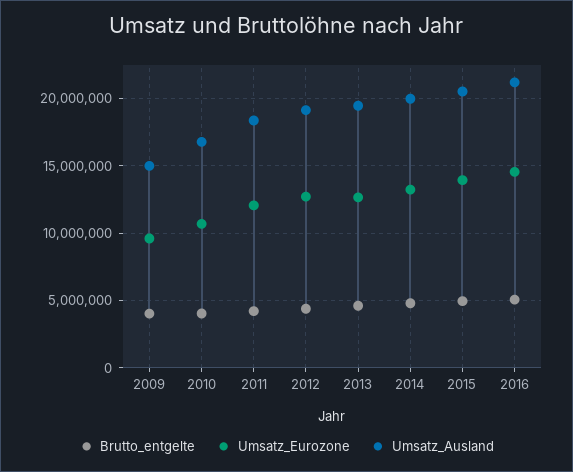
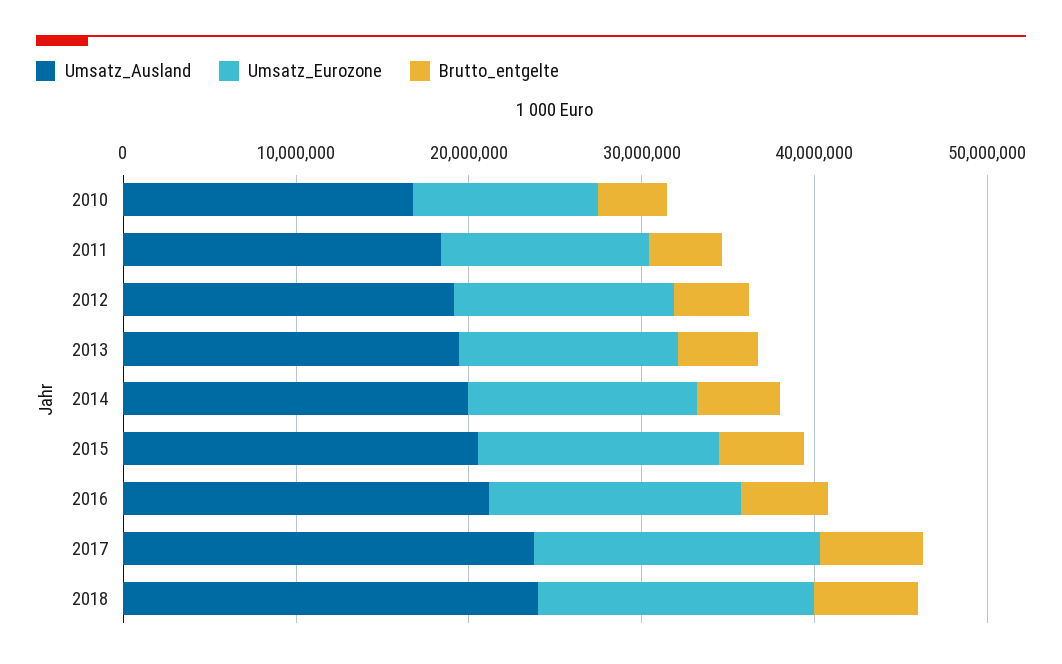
Brutto_entgelte, 2009: 4000000 -> none
Umsatz_Eurozone, 2009: 9500000 -> none
Umsatz_Ausland, 2009: 15000000 -> none
Umsatz_Ausland, 2017: none -> 24000000
Umsatz_Eurozone, 2017: none -> 16000000
Brutto_entgelte, 2017: none -> 6000000
Umsatz_Ausland, 2018: none -> 24000000
Umsatz_Eurozone, 2018: none -> 16000000
Brutto_entgelte, 2018: none -> 6000000

